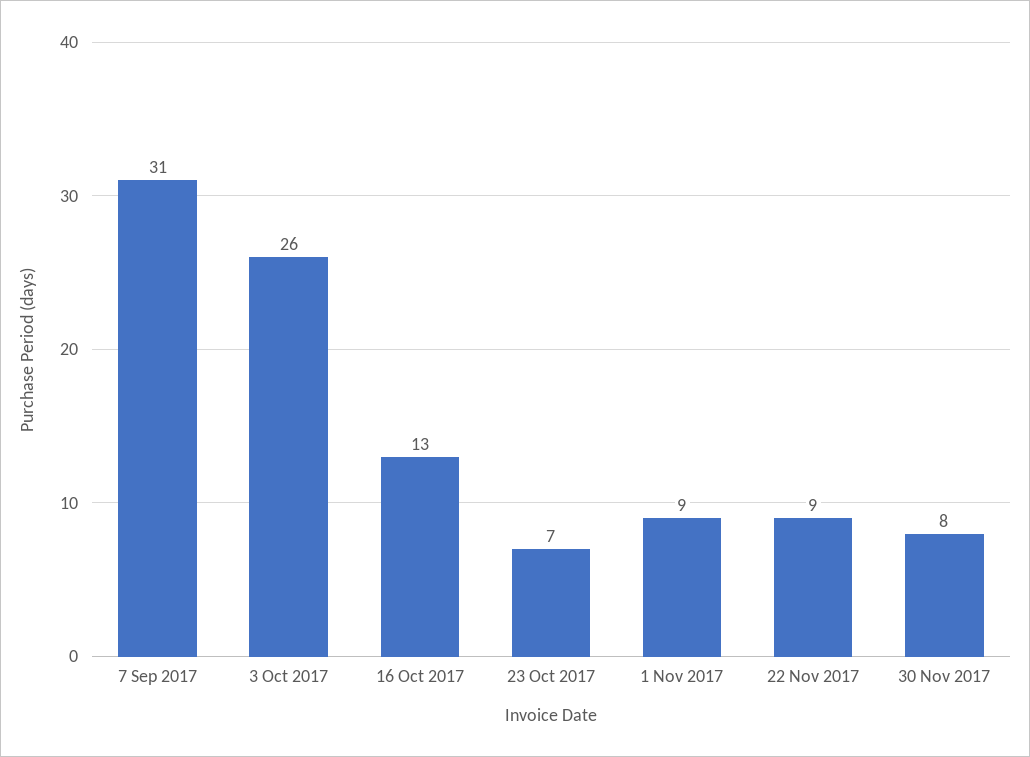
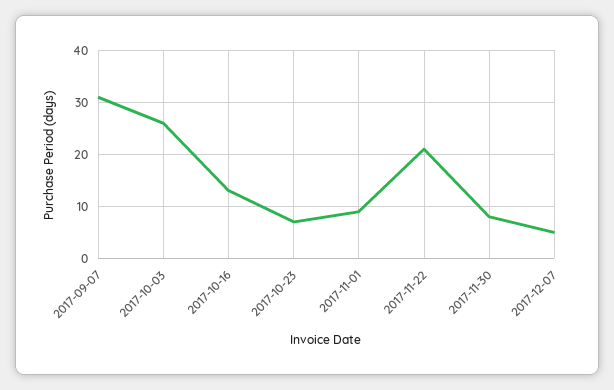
22 Nov 2017: 9 -> 20
2017-12-07: none -> 5

